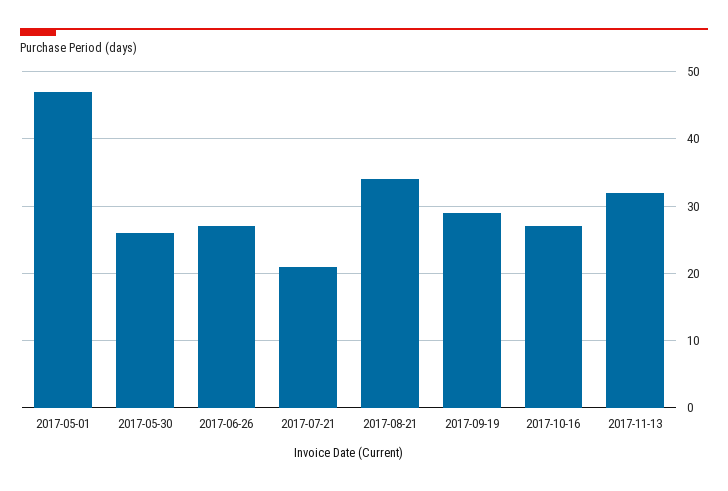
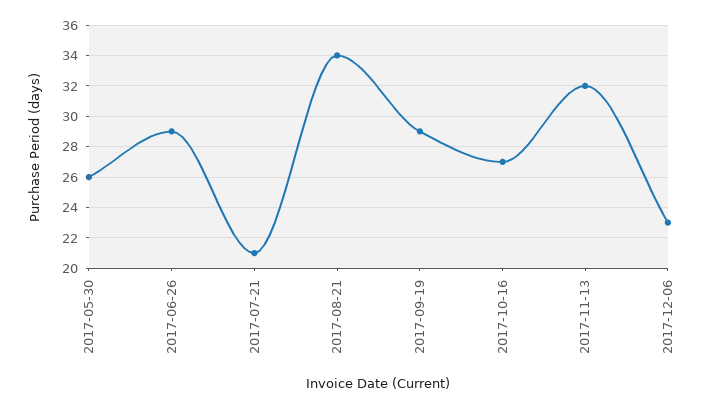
2017-05-01: 47 -> none
2017-06-26: 27 -> 29
2017-12-06: none -> 23

